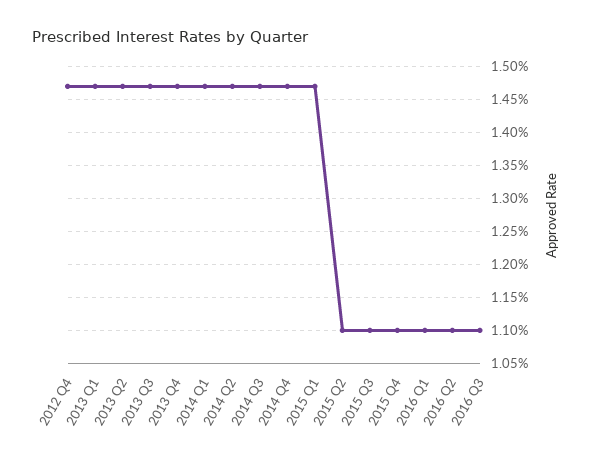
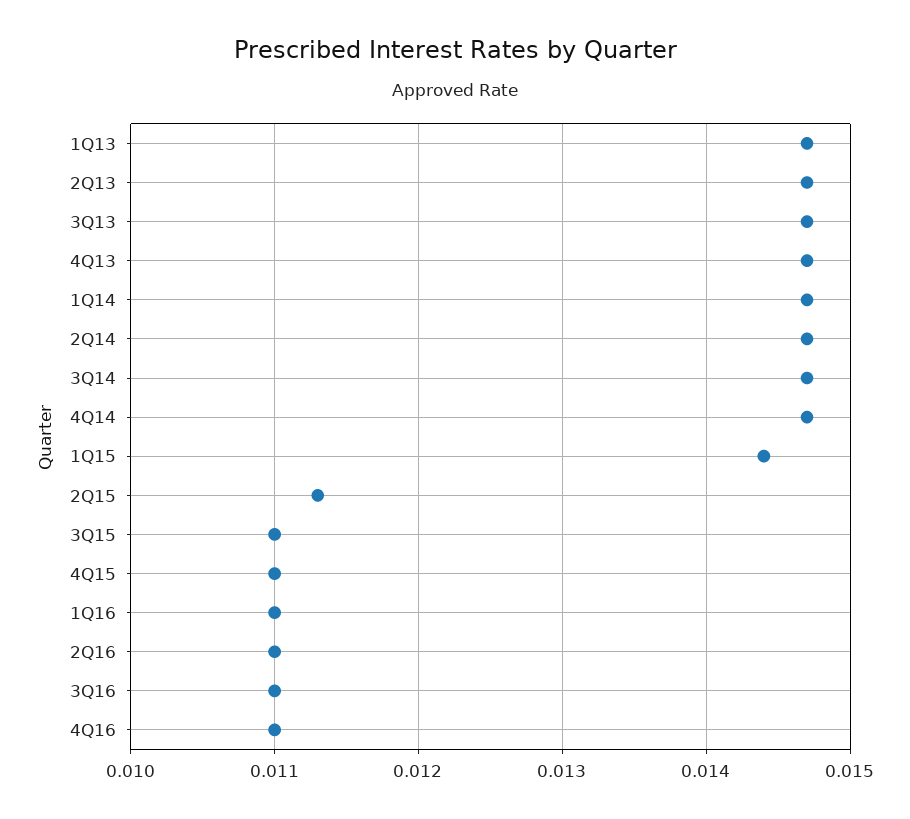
2012 Q4: 0.0147 -> none
2015 Q1: 0.0147 -> 0.0144
2015 Q2: 0.011 -> 0.0113
4Q16: none -> 0.011

